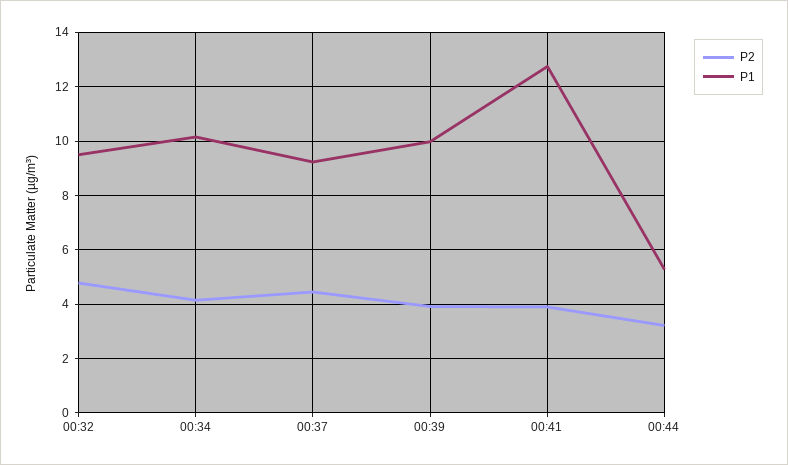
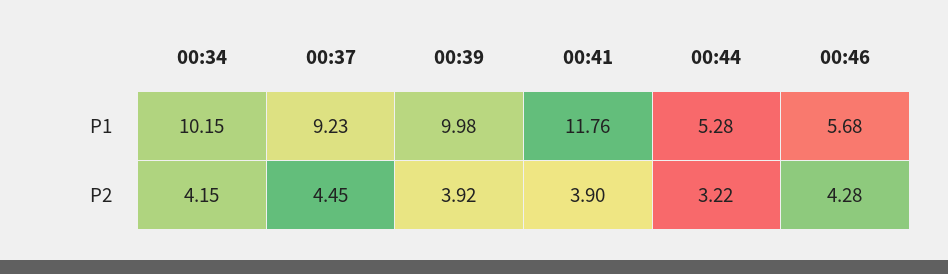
P2, 00:32: 4.75 -> none
P1, 00:32: 9.5 -> none
P1, 00:41: 12.75 -> 11.76
P1, 00:46: none -> 5.68
P2, 00:46: none -> 4.28

